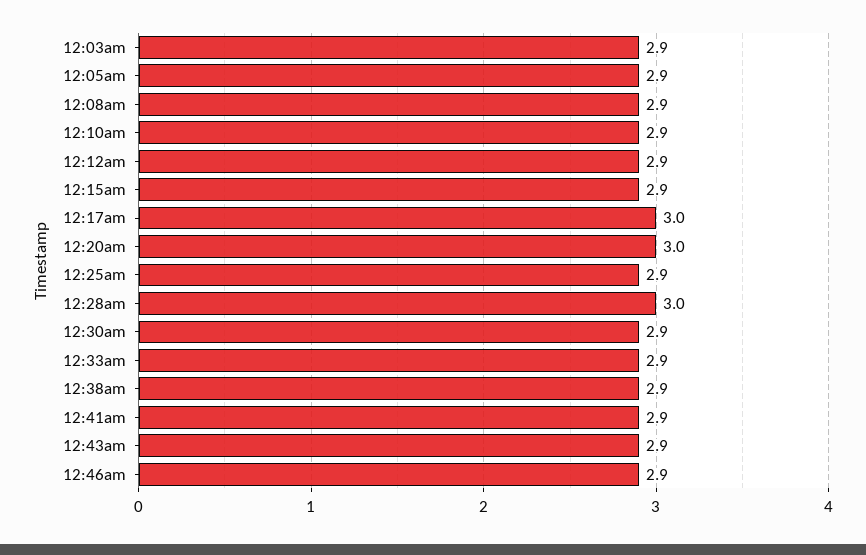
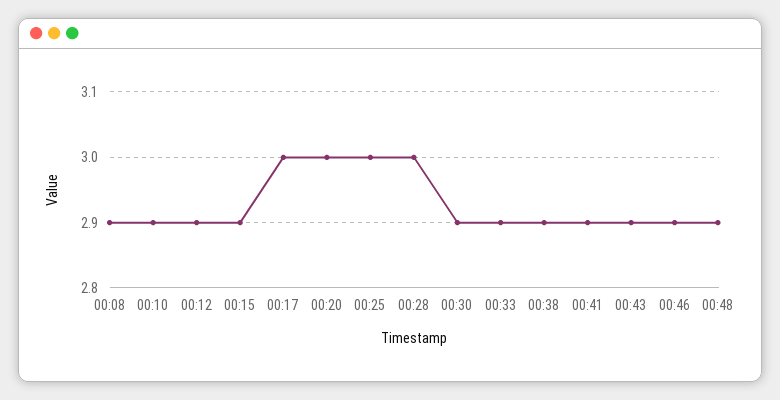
12:03am: 2.9 -> none
12:05am: 2.9 -> none
12:25am: 2.9 -> 3
00:48: none -> 2.9

